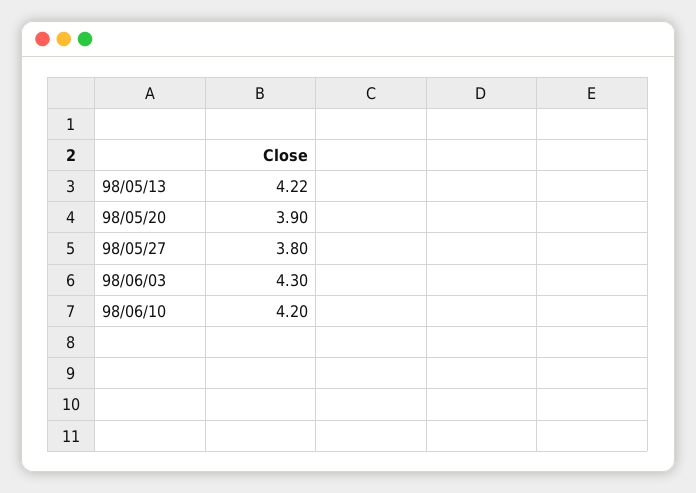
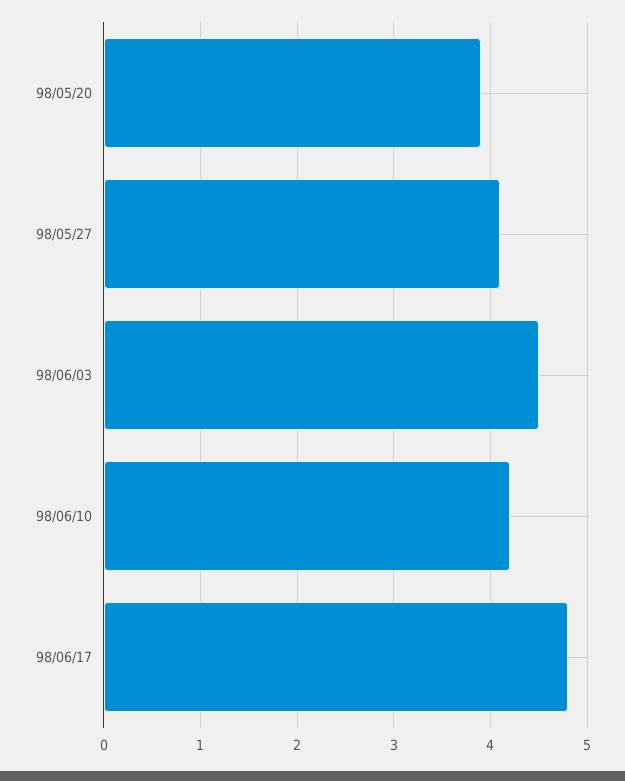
98/05/13: 4.22 -> none
98/05/27: 3.8 -> 4.1
98/06/03: 4.3 -> 4.5
98/06/17: none -> 4.8

